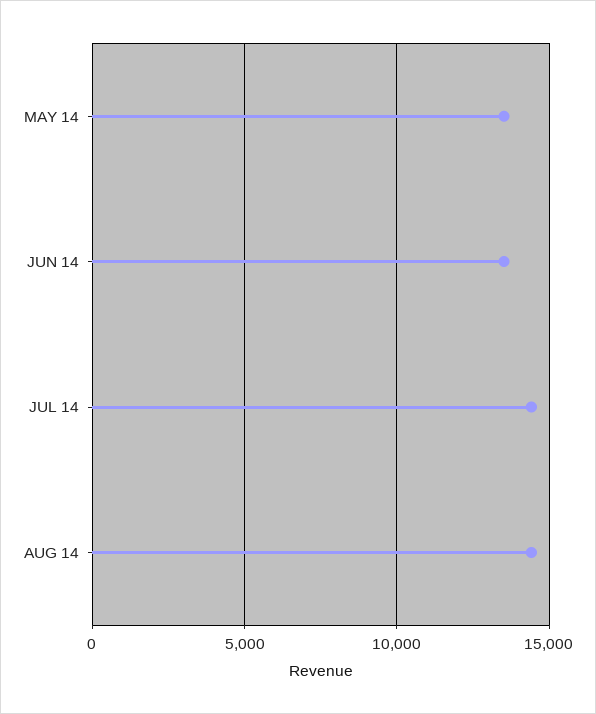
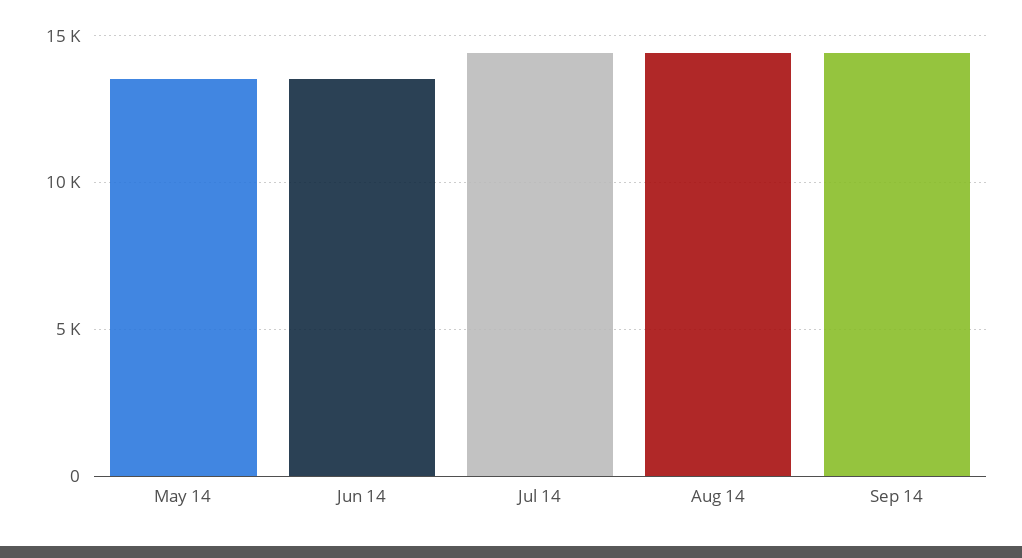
Sep 14: none -> 14500

